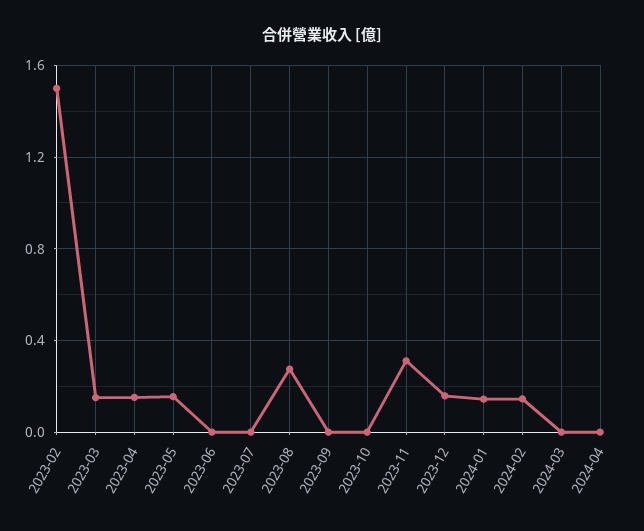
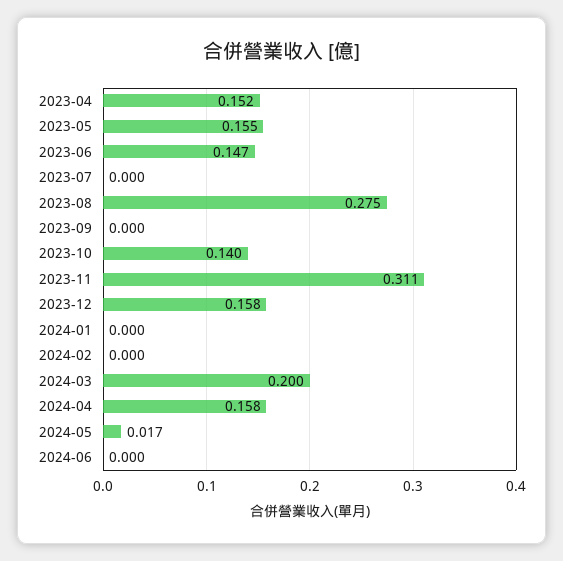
2023-02: 1.5 -> none
2023-03: 0.15 -> none
2023-06: 0 -> 0.147
2023-10: 0 -> 0.14
2024-01: 0.15 -> 0
2024-02: 0.15 -> 0
2024-03: 0 -> 0.2
2024-04: 0 -> 0.158
2024-05: none -> 0.017
2024-06: none -> 0

